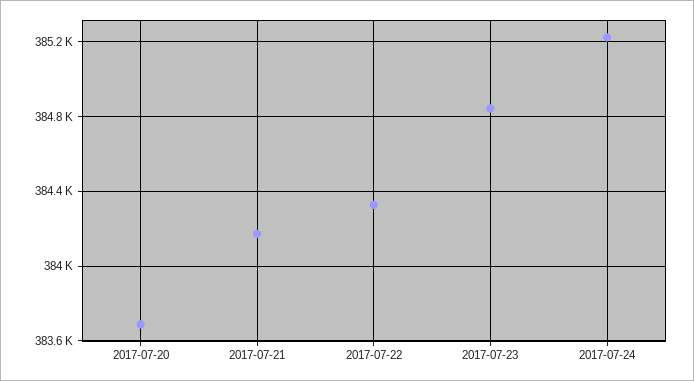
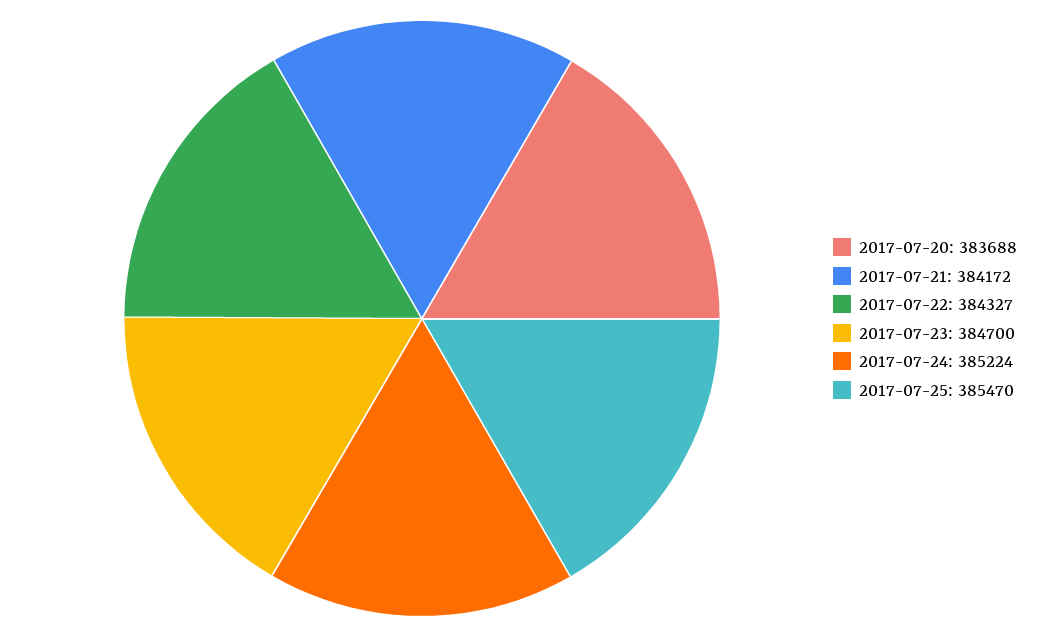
2017-07-23: 384850 -> 384700
2017-07-25: none -> 385470

